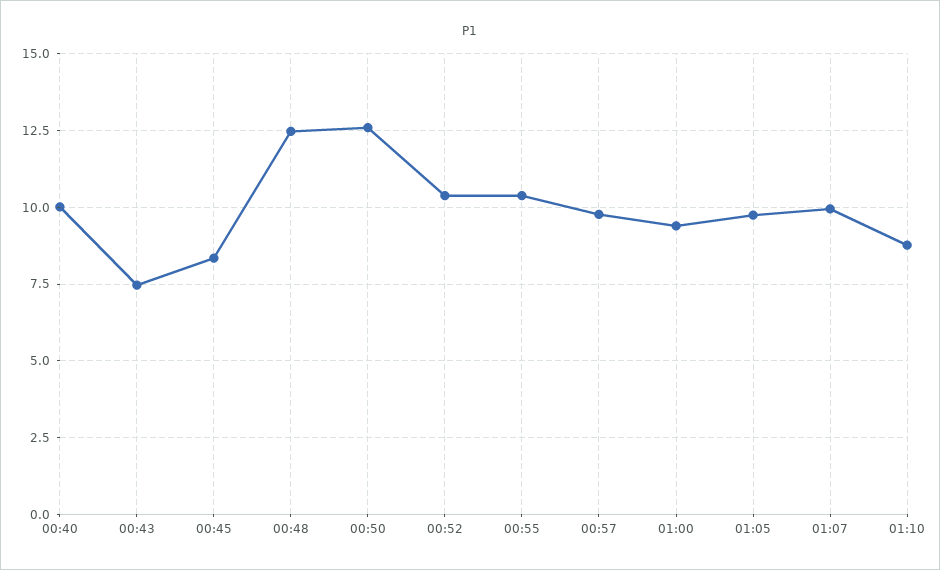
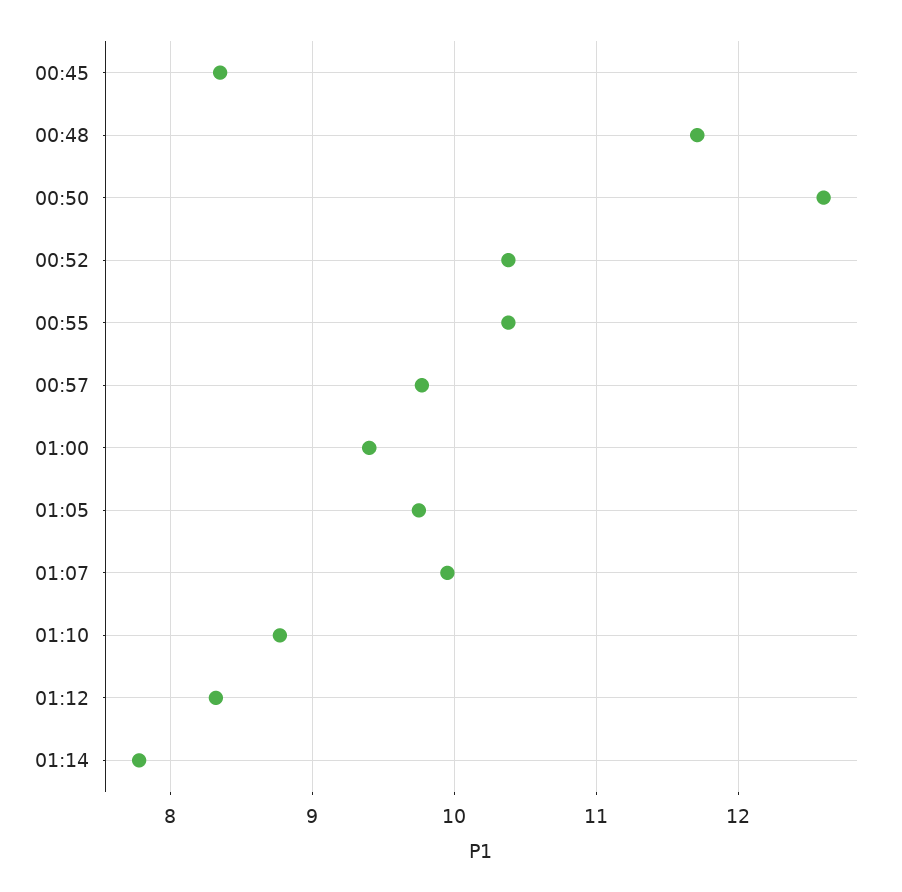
00:40: 10 -> none
00:43: 7.5 -> none
00:48: 12.5 -> 11.7
01:12: none -> 8.3
01:14: none -> 7.8

